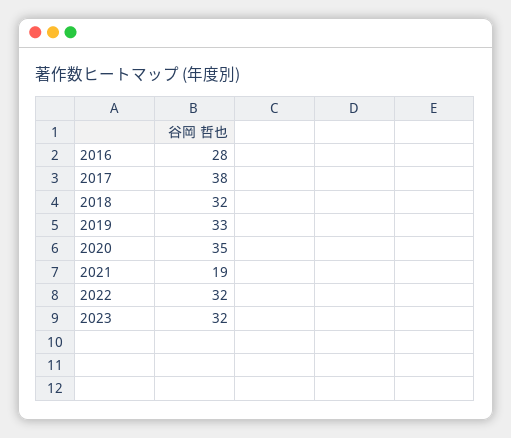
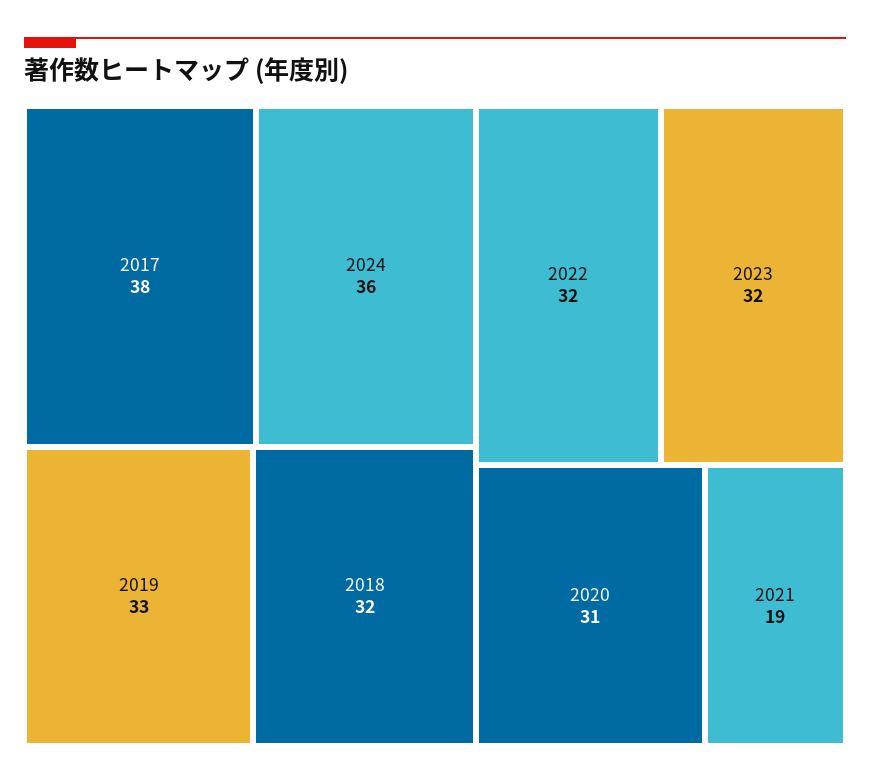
2016: 28 -> none
2020: 35 -> 31
2024: none -> 36

